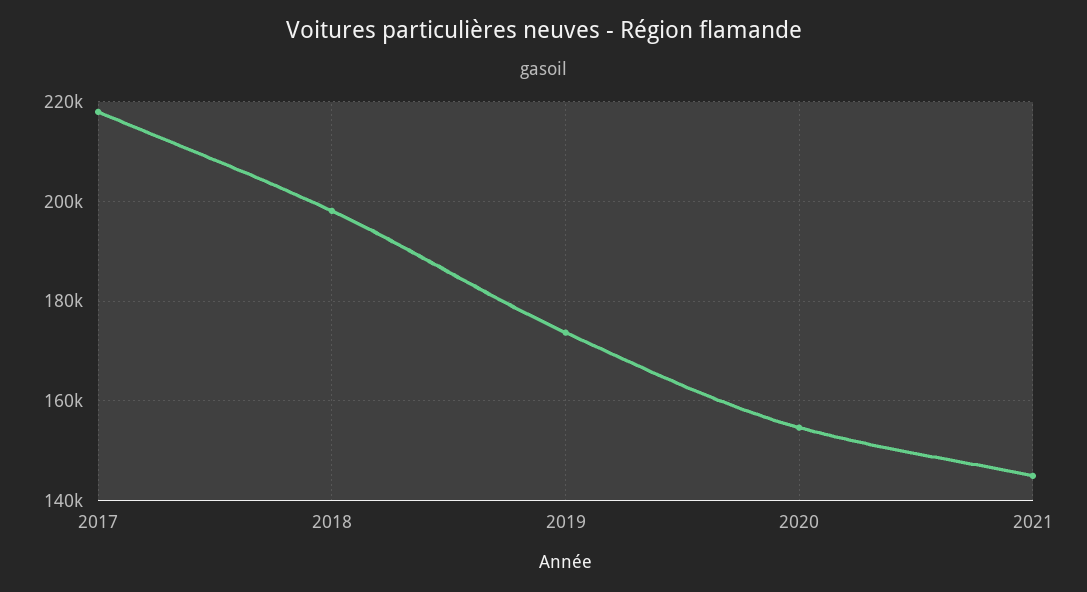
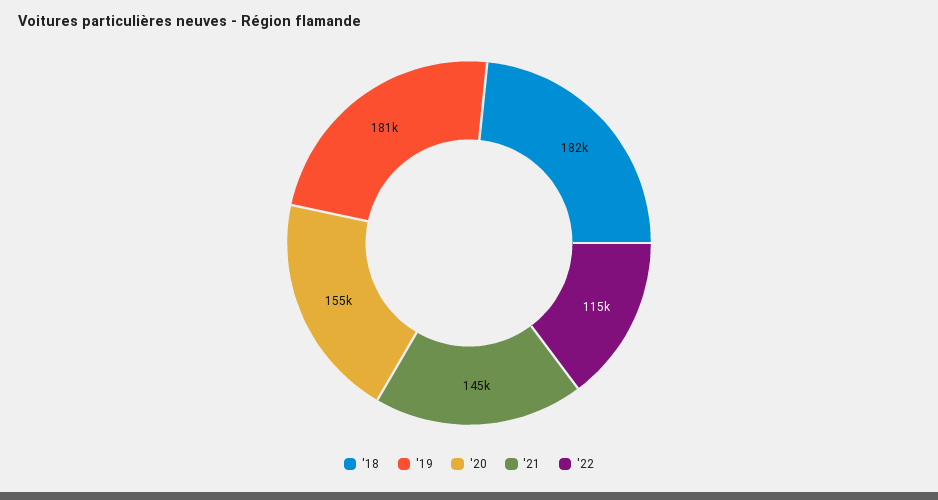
2017: 218000 -> none
2018: 198000 -> 182000
2019: 174000 -> 181000
'22: none -> 115000

